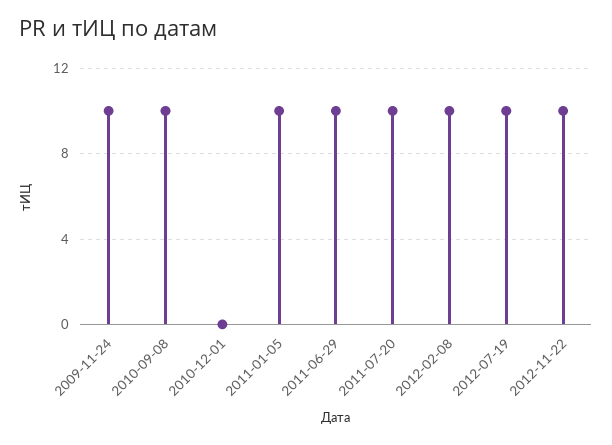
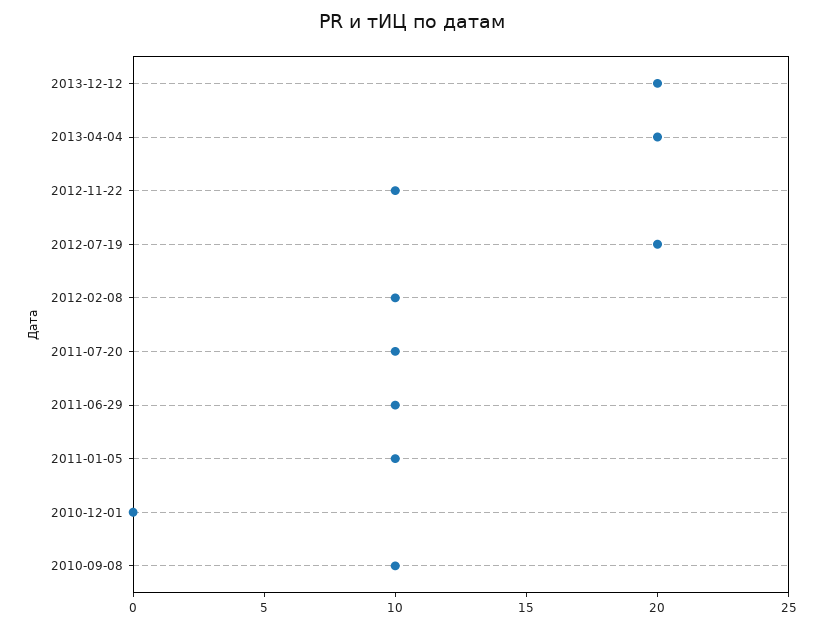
2009-11-24: 10 -> none
2012-07-19: 10 -> 20
2013-12-12: none -> 20
2013-04-04: none -> 20

